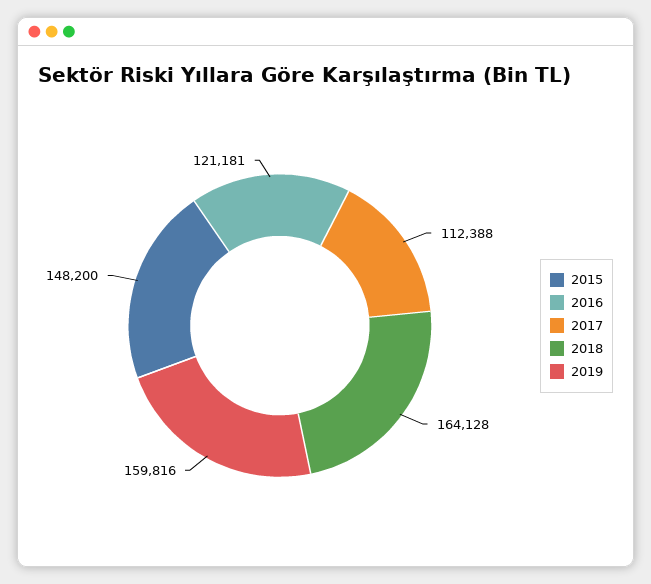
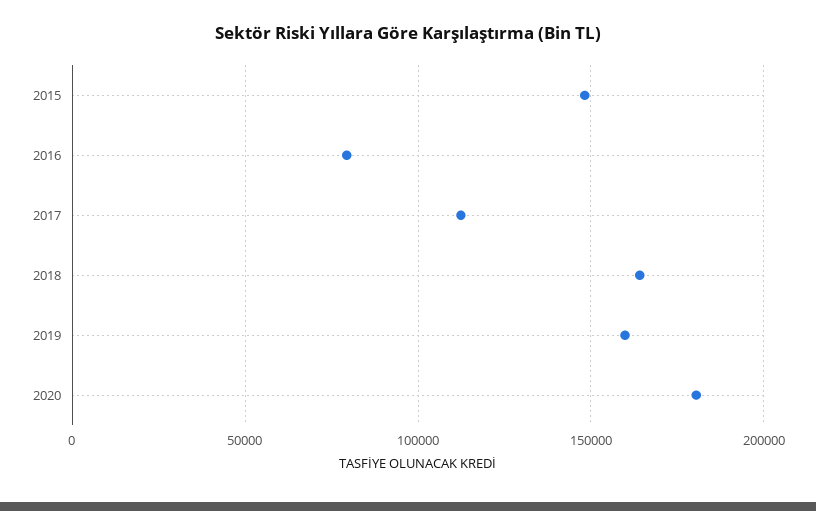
2016: 121181 -> 80000
2020: none -> 180000

